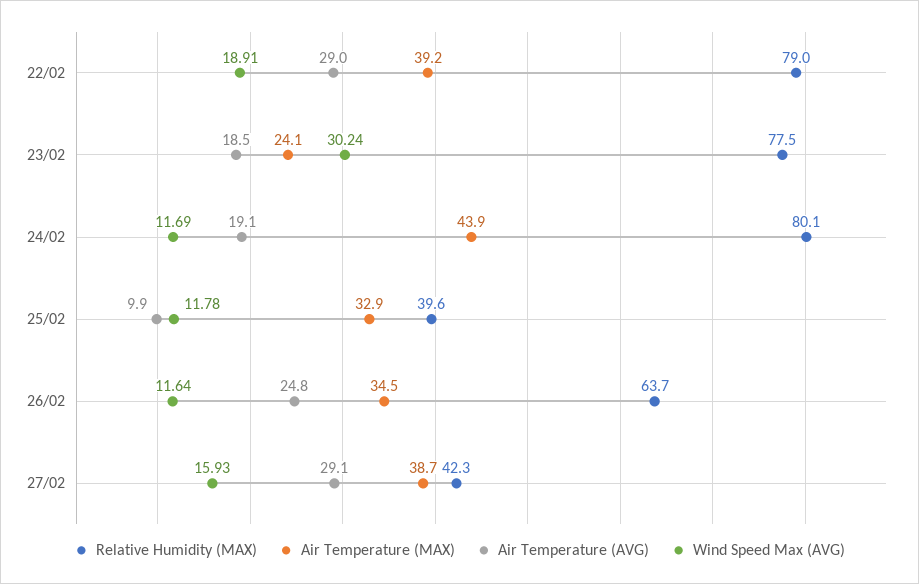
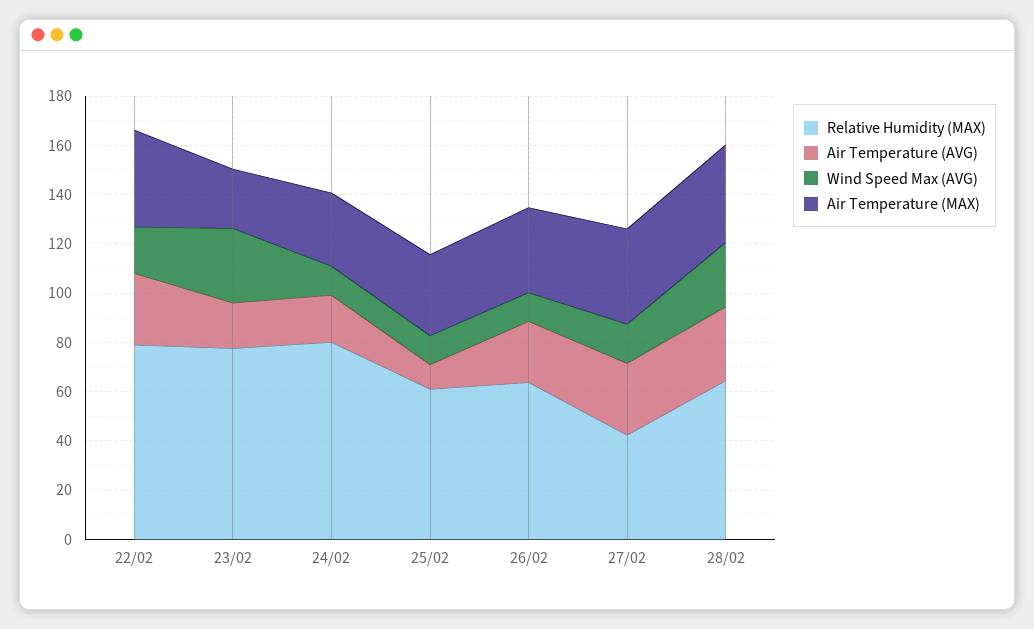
Air Temperature (MAX), 24/02: 43.9 -> 30
Relative Humidity (MAX), 25/02: 39.6 -> 60
Relative Humidity (MAX), 28/02: none -> 65
Air Temperature (AVG), 28/02: none -> 30
Wind Speed Max (AVG), 28/02: none -> 25
Air Temperature (MAX), 28/02: none -> 40

